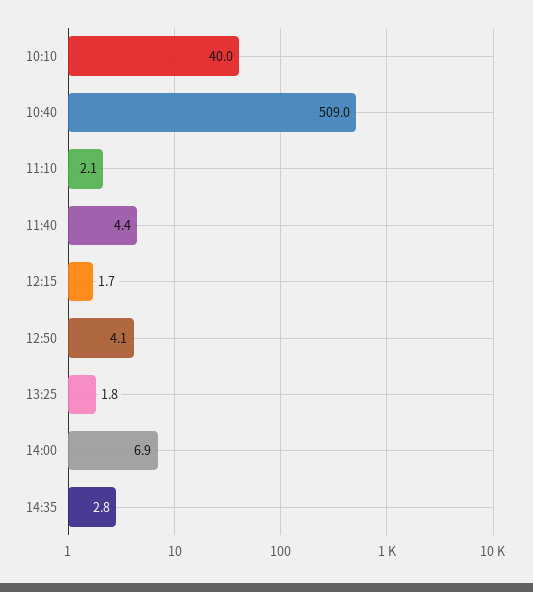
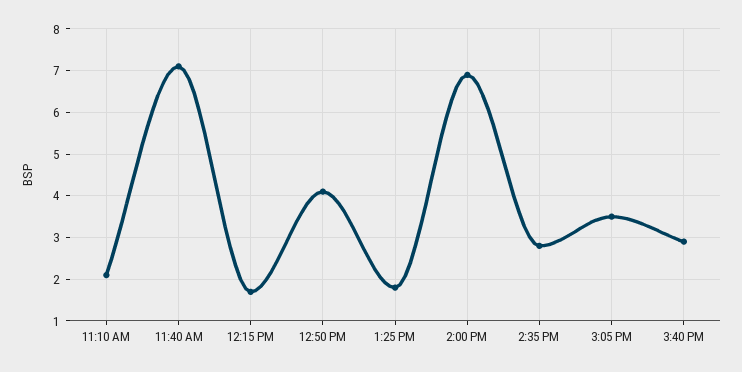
10:10: 40 -> none
10:40: 509 -> none
11:40: 4.4 -> 7
3:05 PM: none -> 3.5
3:40 PM: none -> 3

